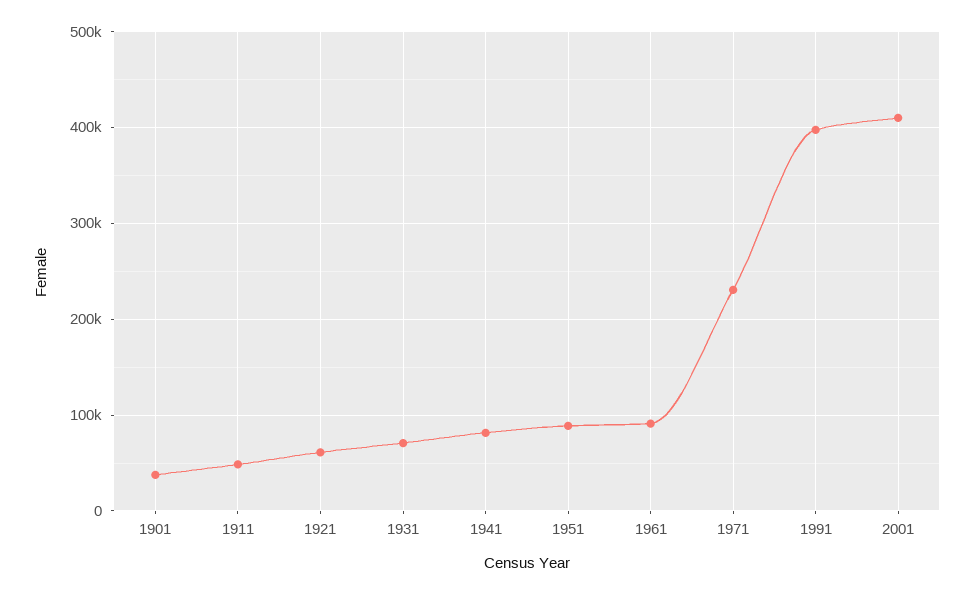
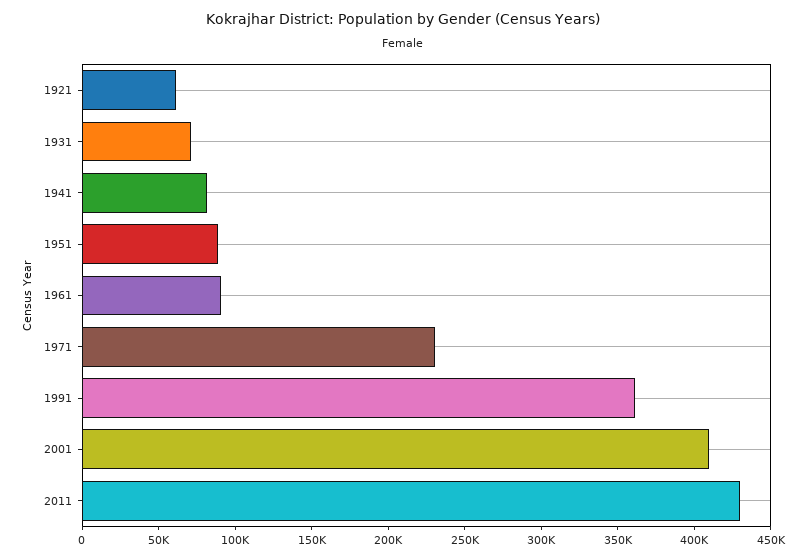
1901: 40000 -> none
1911: 50000 -> none
1991: 400000 -> 360000
2011: none -> 430000

